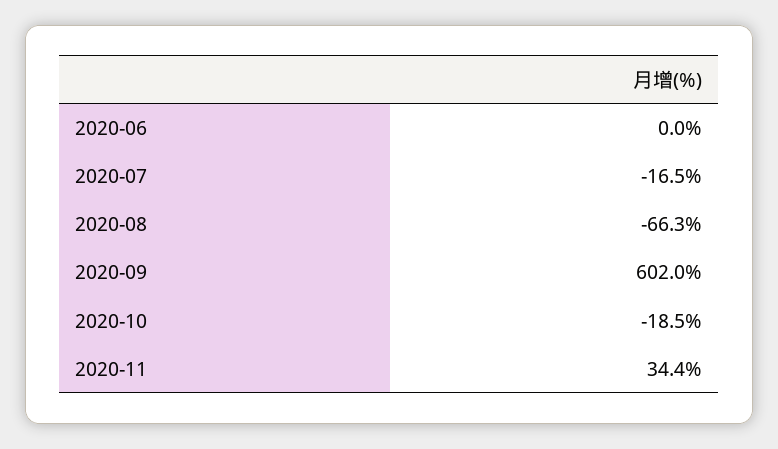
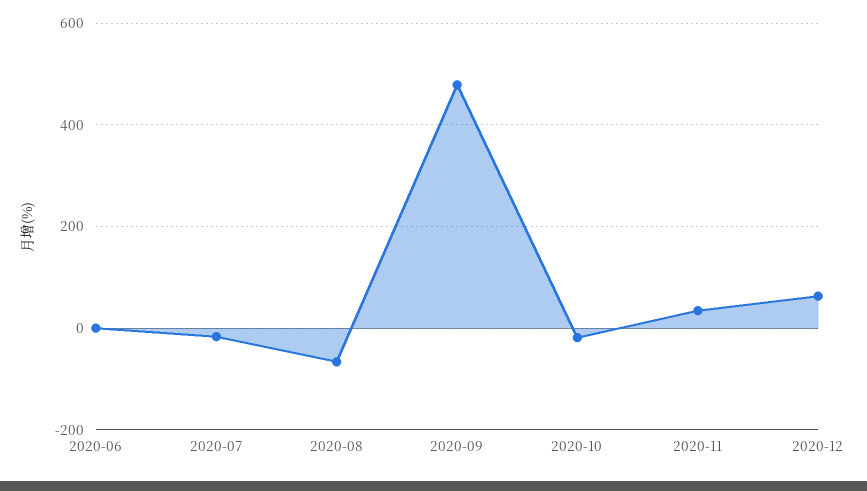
2020-09: 602 -> 480
2020-12: none -> 60

